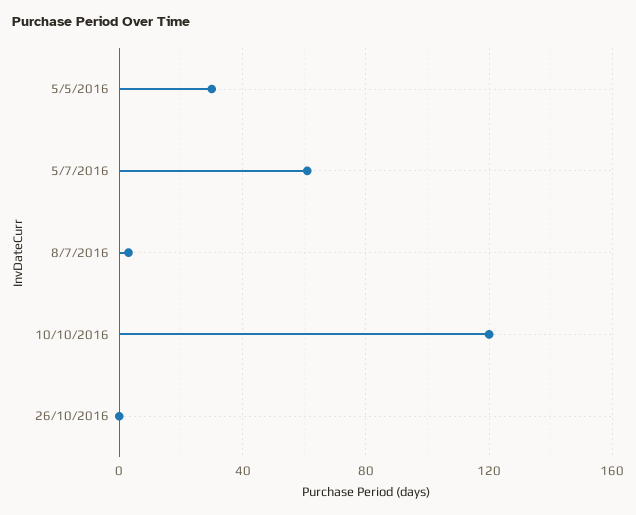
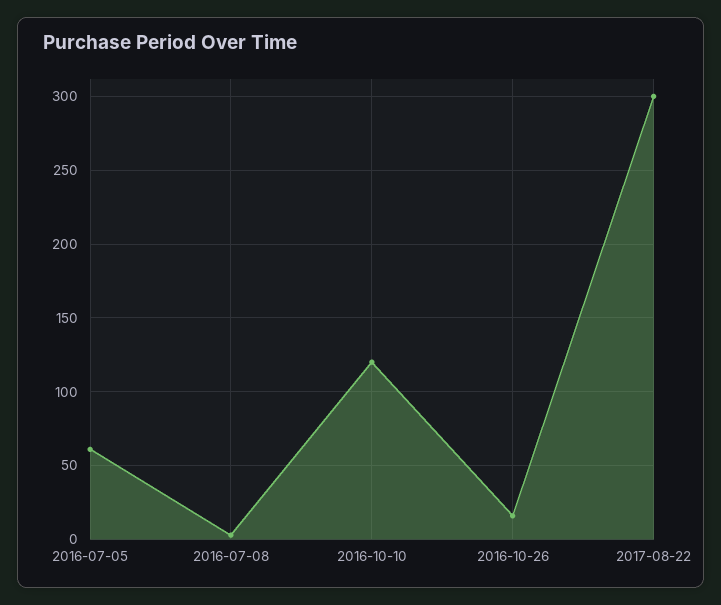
5/5/2016: 30 -> none
26/10/2016: 0 -> 15
2017-08-22: none -> 300

